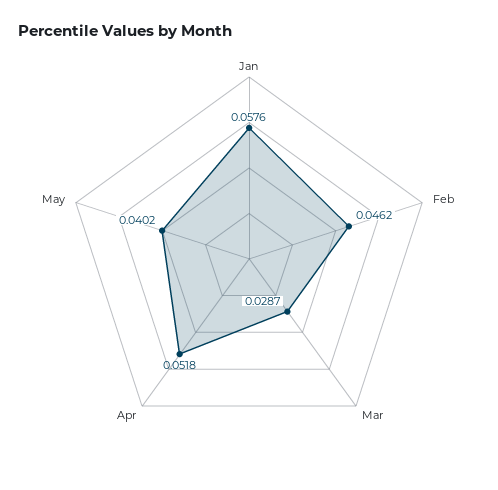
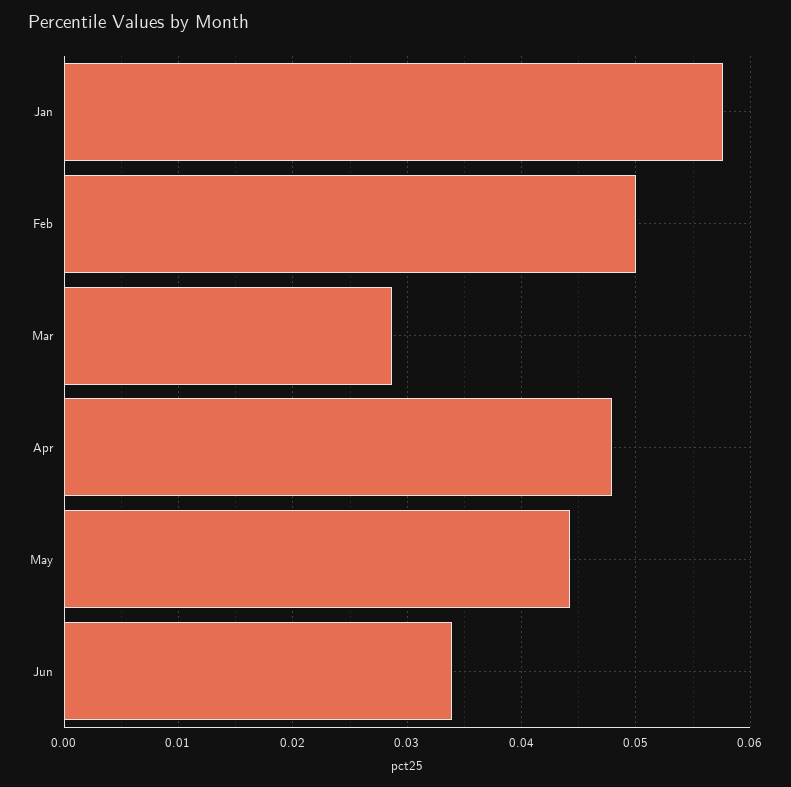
Feb: 0.0462 -> 0.05
Apr: 0.0518 -> 0.048
May: 0.0402 -> 0.044
Jun: none -> 0.034

